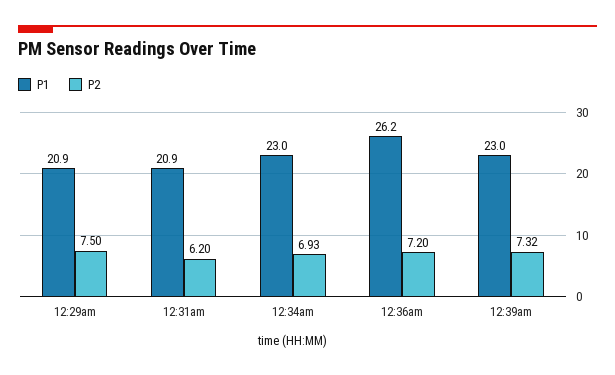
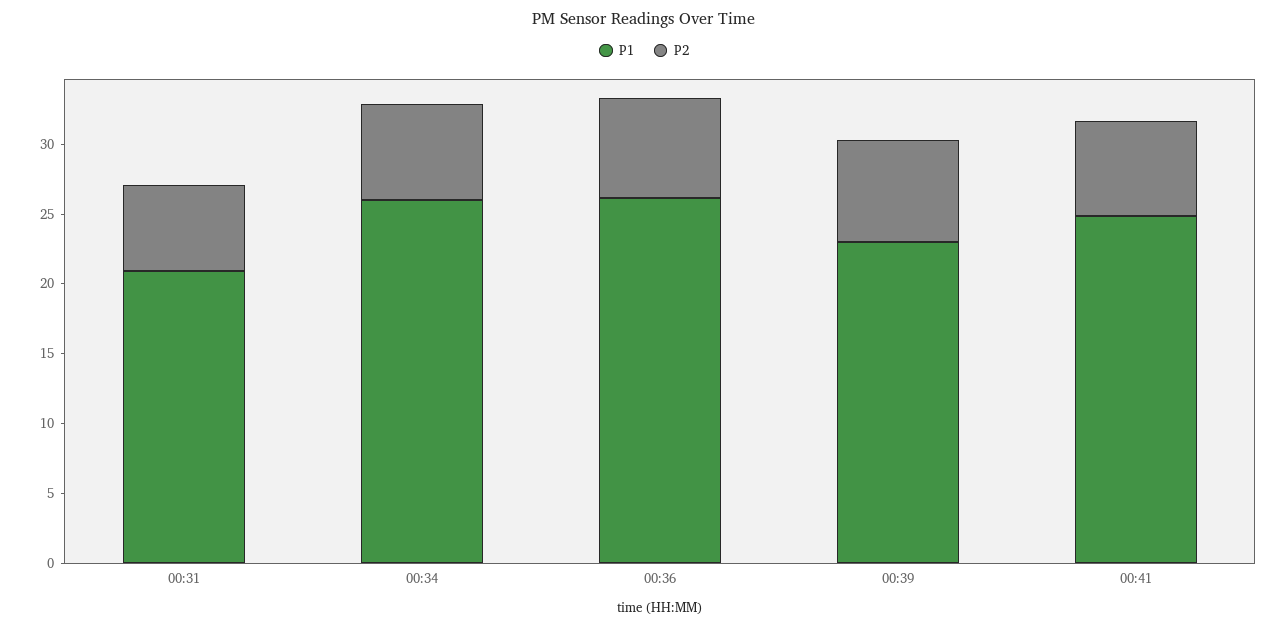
P1, 12:29am: 20.9 -> none
P2, 12:29am: 7.5 -> none
P1, 12:34am: 23 -> 26
P1, 00:41: none -> 25
P2, 00:41: none -> 7

